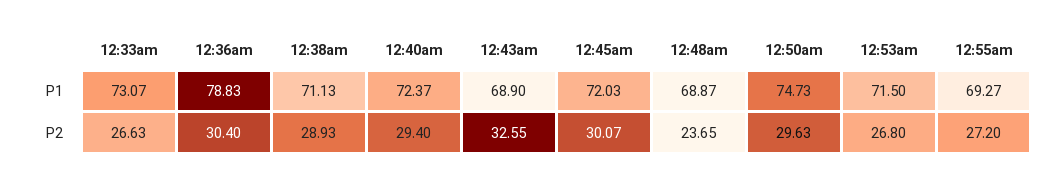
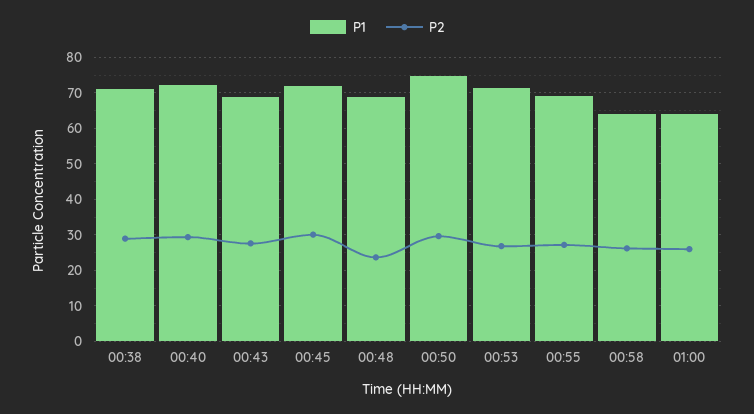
P1, 12:33am: 73.07 -> none
P1, 12:36am: 78.83 -> none
P2, 12:33am: 26.63 -> none
P2, 12:36am: 30.4 -> none
P2, 12:43am: 32.55 -> 28
P1, 00:58: none -> 64
P2, 00:58: none -> 26
P1, 01:00: none -> 64
P2, 01:00: none -> 26

